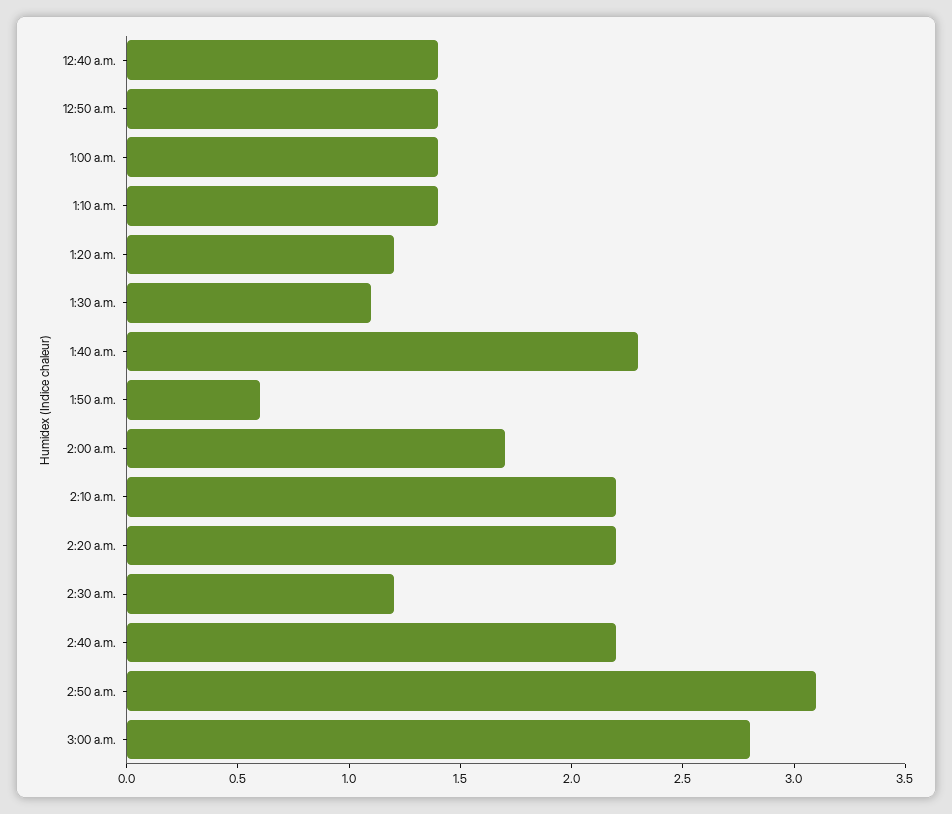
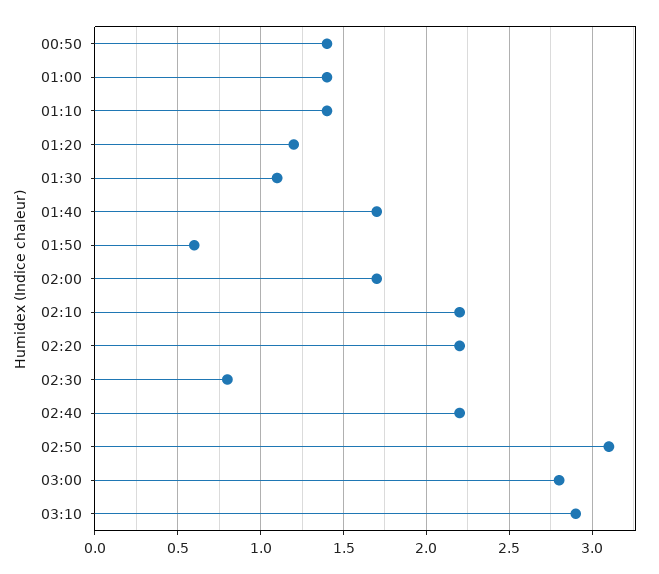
12:40 a.m.: 1.4 -> none
1:40 a.m.: 2.3 -> 1.7
2:30 a.m.: 1.2 -> 0.8
03:10: none -> 2.9

